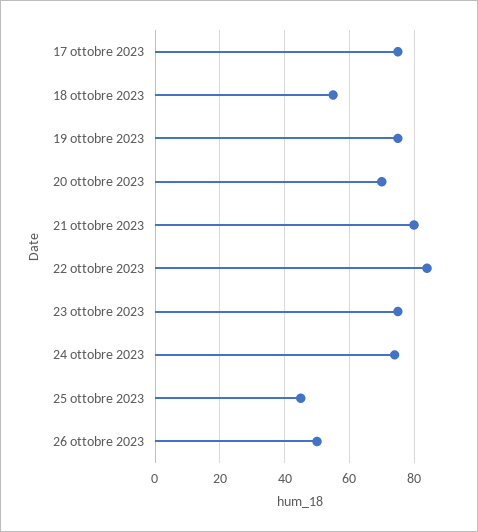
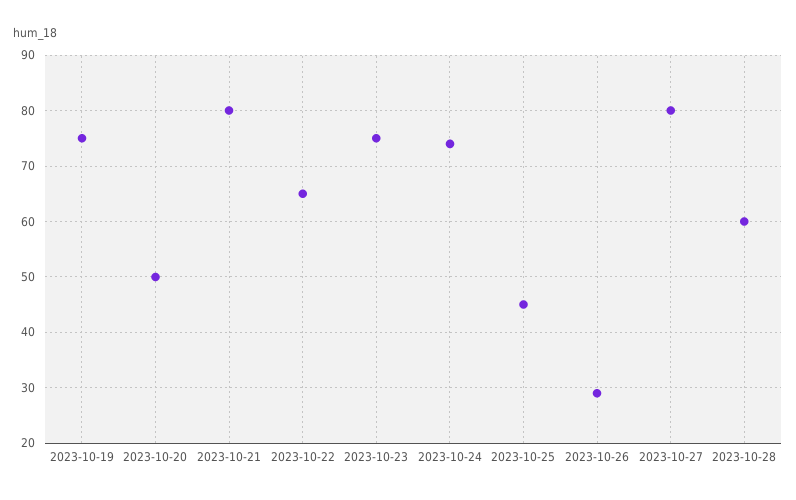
17 ottobre 2023: 75 -> none
18 ottobre 2023: 55 -> none
20 ottobre 2023: 70 -> 50
22 ottobre 2023: 85 -> 65
26 ottobre 2023: 50 -> 30
2023-10-27: none -> 80
2023-10-28: none -> 60

